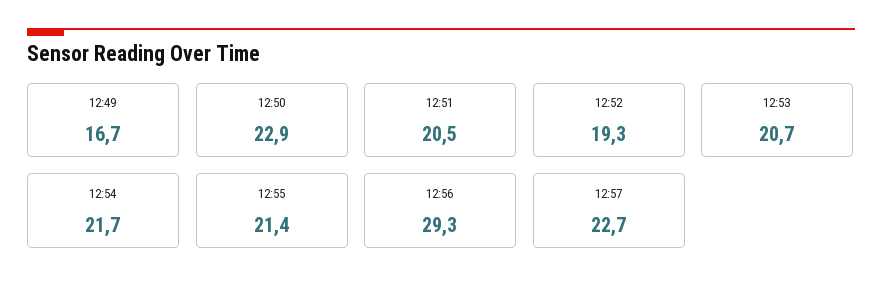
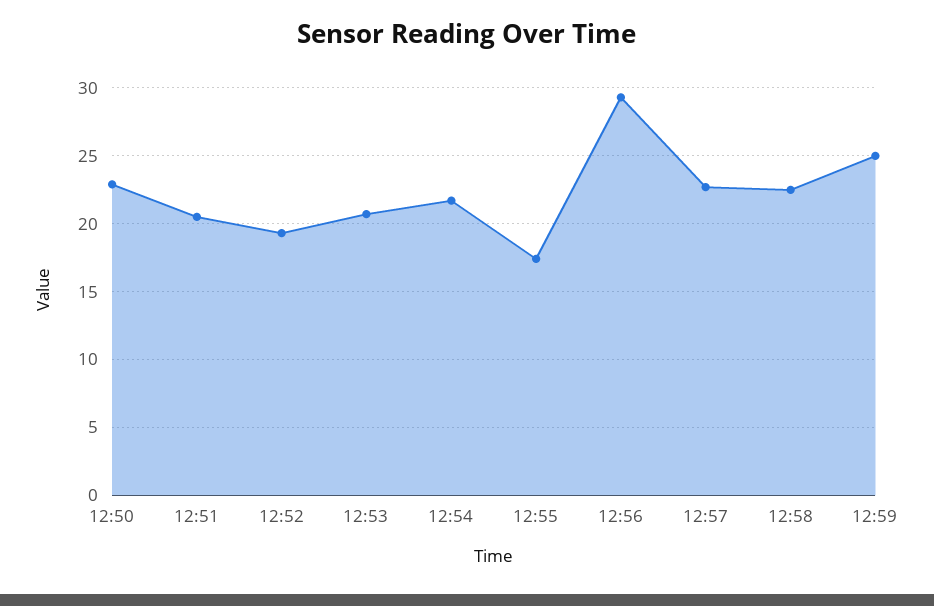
12:49: 16.7 -> none
12:55: 21.4 -> 17.5
12:58: none -> 22.5
12:59: none -> 25

